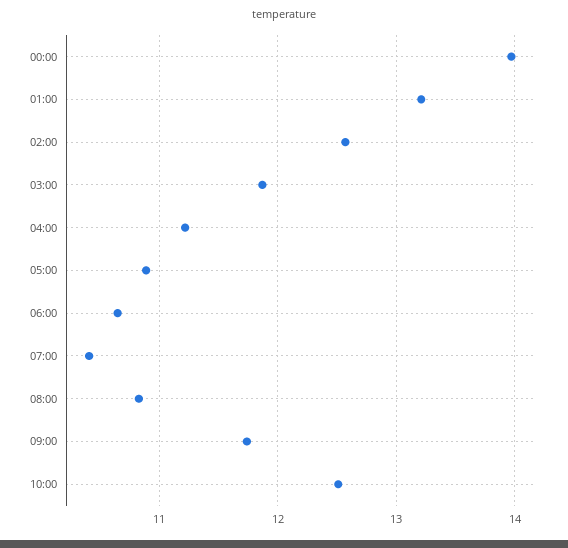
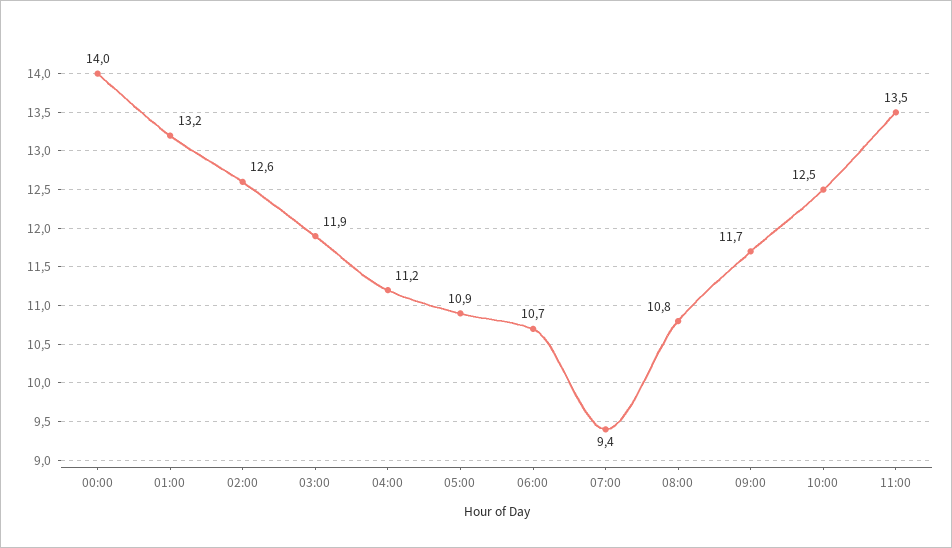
07:00: 10.4 -> 9.4
11:00: none -> 13.5

